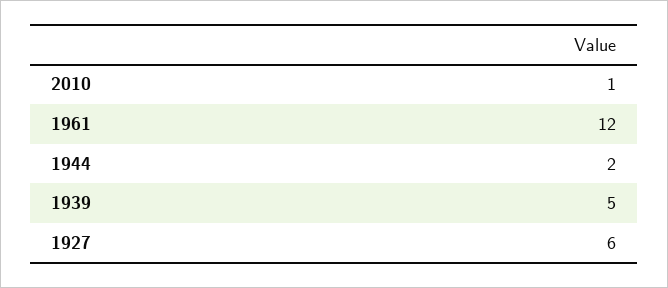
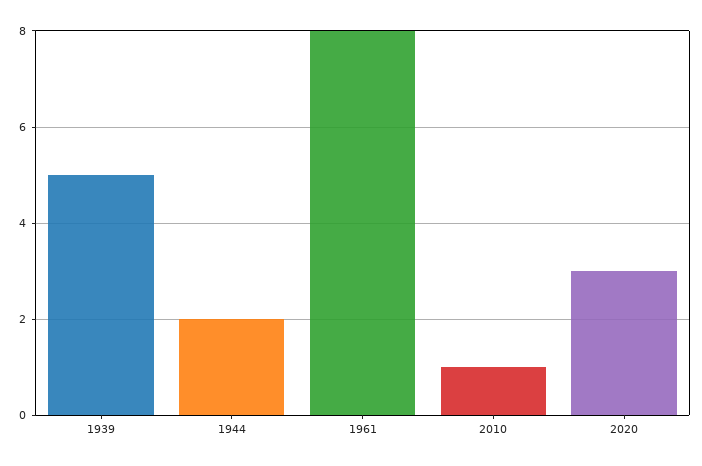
1961: 12 -> 8
1927: 6 -> none
2020: none -> 3

